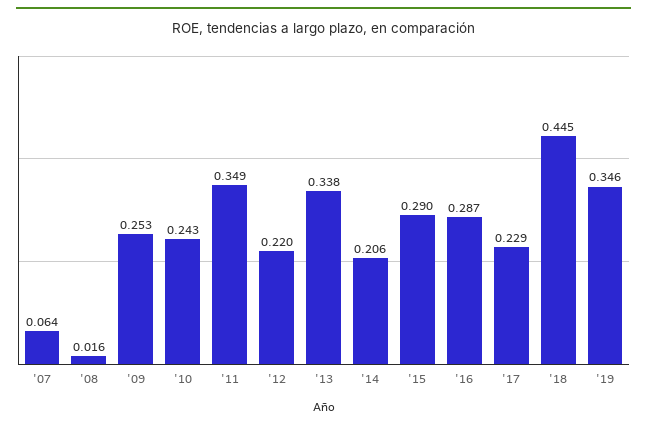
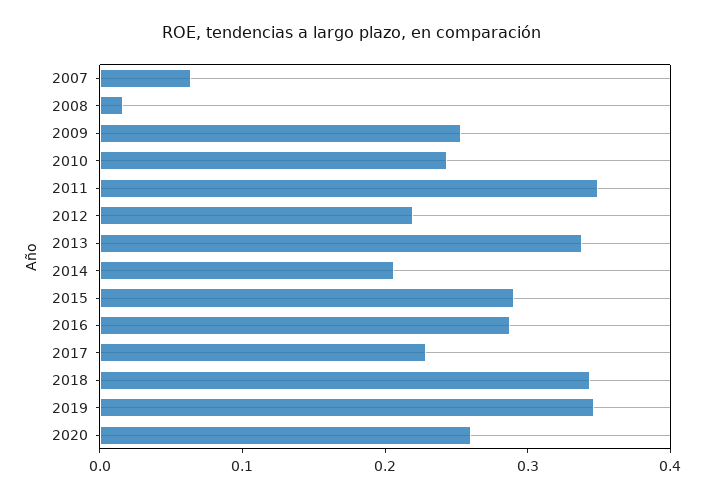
'18: 0.445 -> 0.34
2020: none -> 0.26

